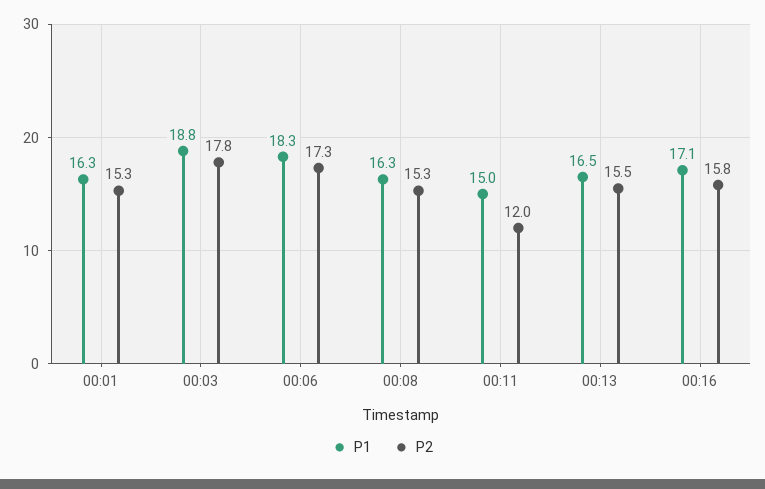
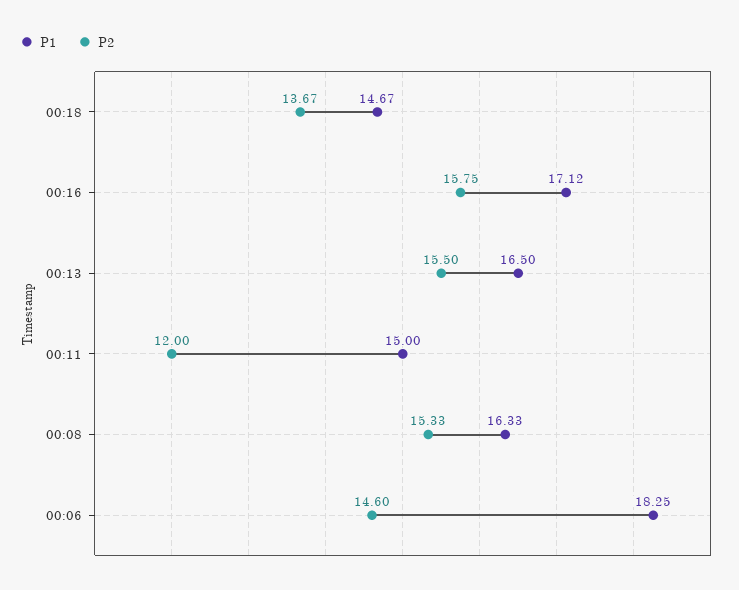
P1, 00:01: 16.3 -> none
P2, 00:01: 15.3 -> none
P1, 00:03: 18.8 -> none
P2, 00:03: 17.8 -> none
P2, 00:06: 17.3 -> 14.6
P1, 00:18: none -> 14.67
P2, 00:18: none -> 13.67

